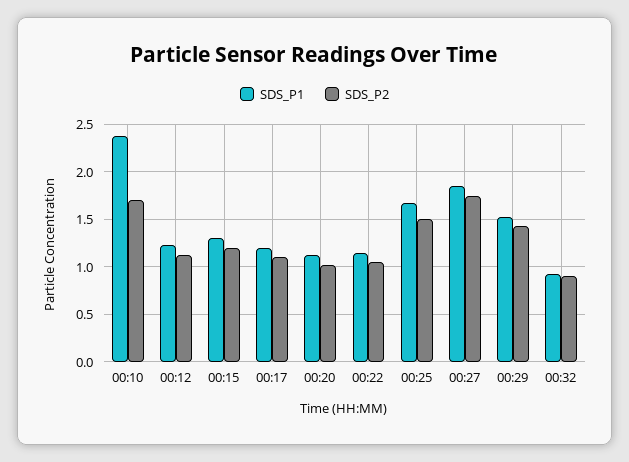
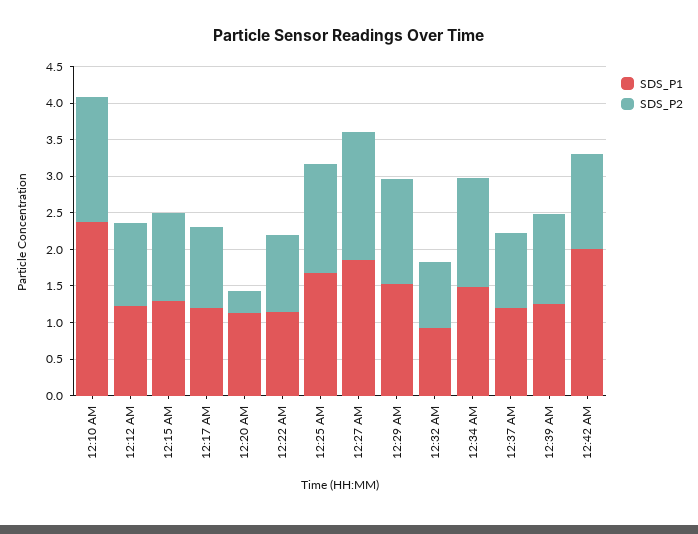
SDS_P2, 00:20: 1 -> 0.25
SDS_P1, 12:34 AM: none -> 1.5
SDS_P2, 12:34 AM: none -> 1.5
SDS_P1, 12:37 AM: none -> 1.25
SDS_P2, 12:37 AM: none -> 1
SDS_P1, 12:39 AM: none -> 1.25
SDS_P2, 12:39 AM: none -> 1.25
SDS_P1, 12:42 AM: none -> 2
SDS_P2, 12:42 AM: none -> 1.25

